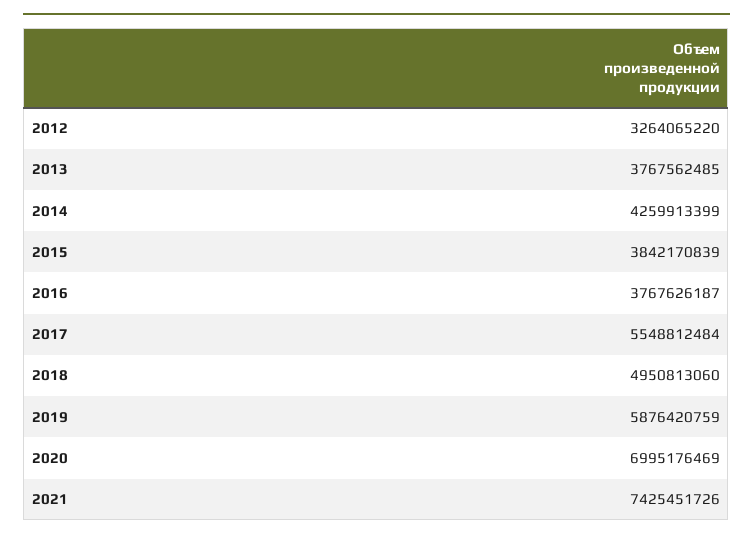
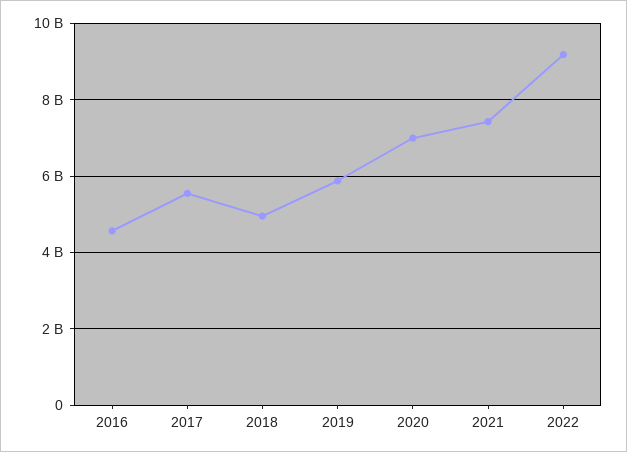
2012: 3264065220 -> none
2013: 3767562485 -> none
2014: 4259913399 -> none
2015: 3842170839 -> none
2016: 3767626187 -> 4600000000
2022: none -> 9200000000

